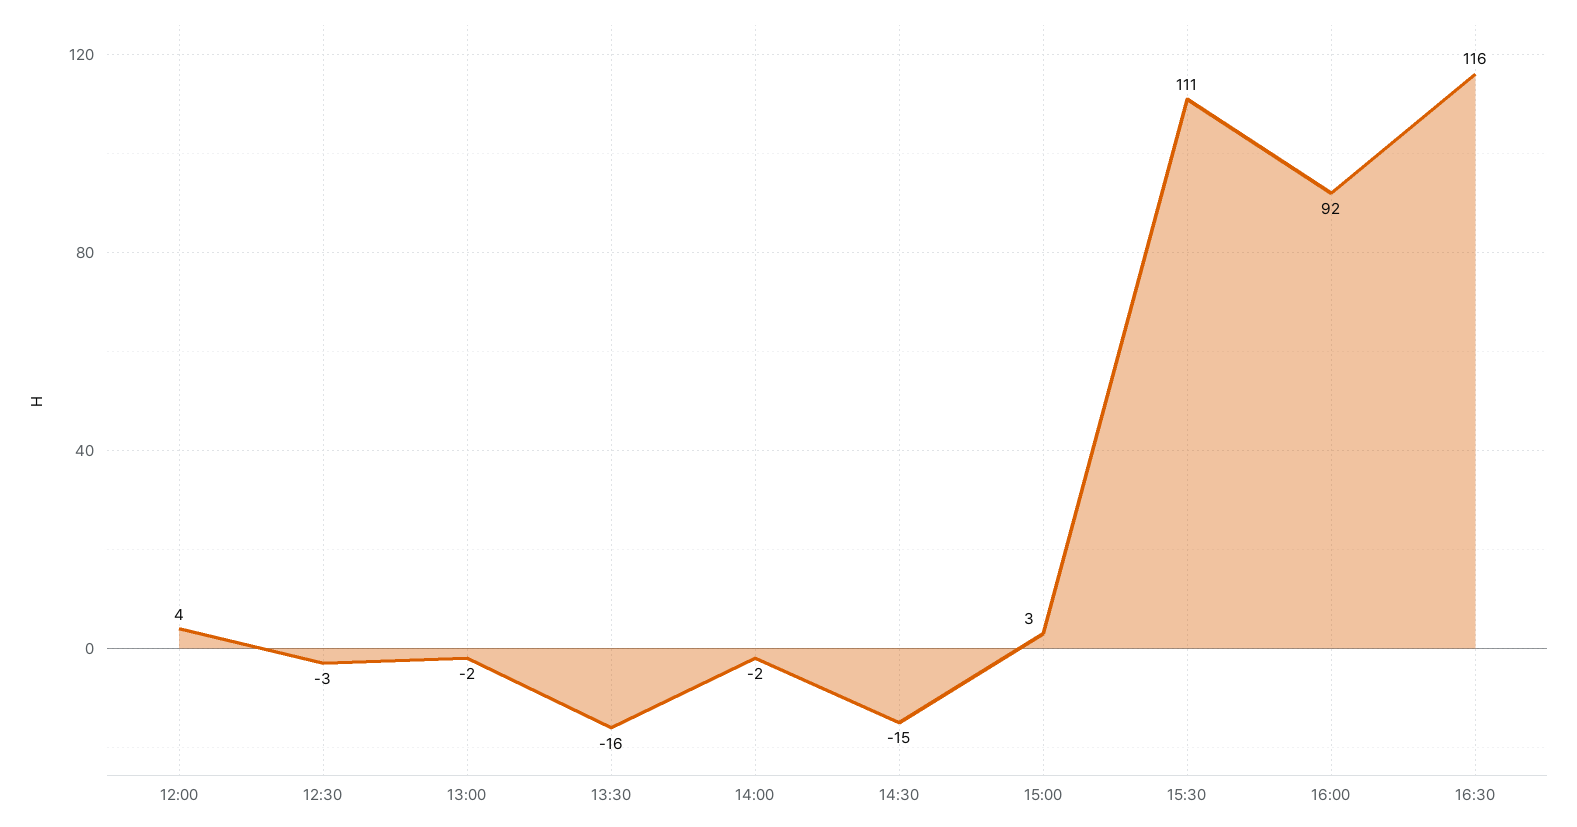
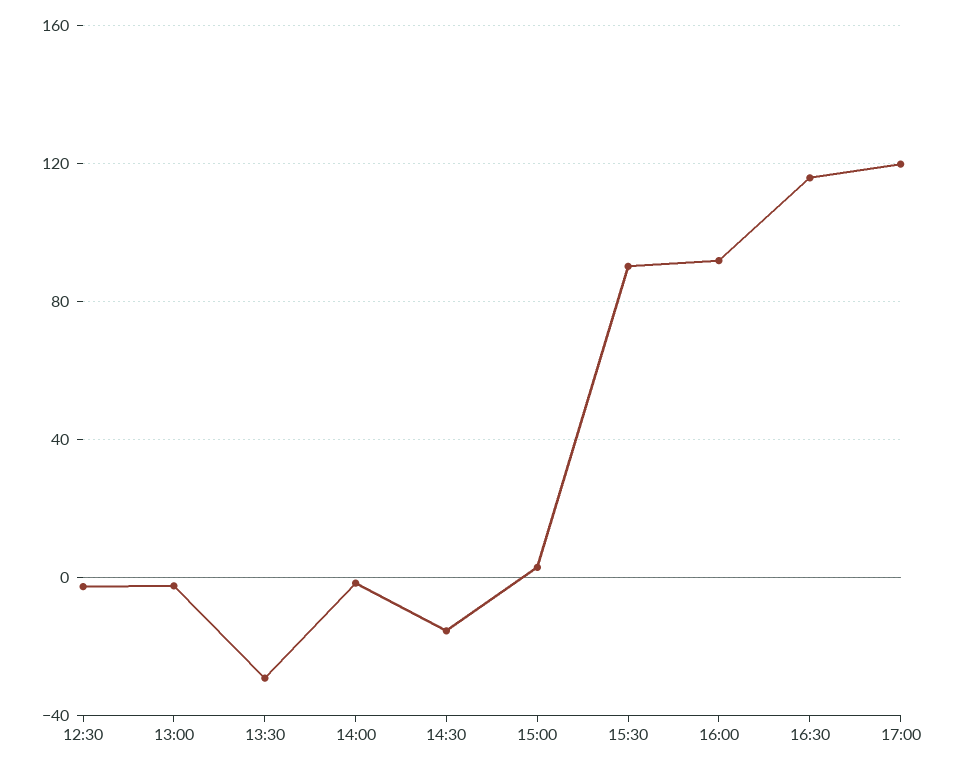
12:00: 4 -> none
13:30: -16 -> -30
15:30: 111 -> 90
17:00: none -> 120

